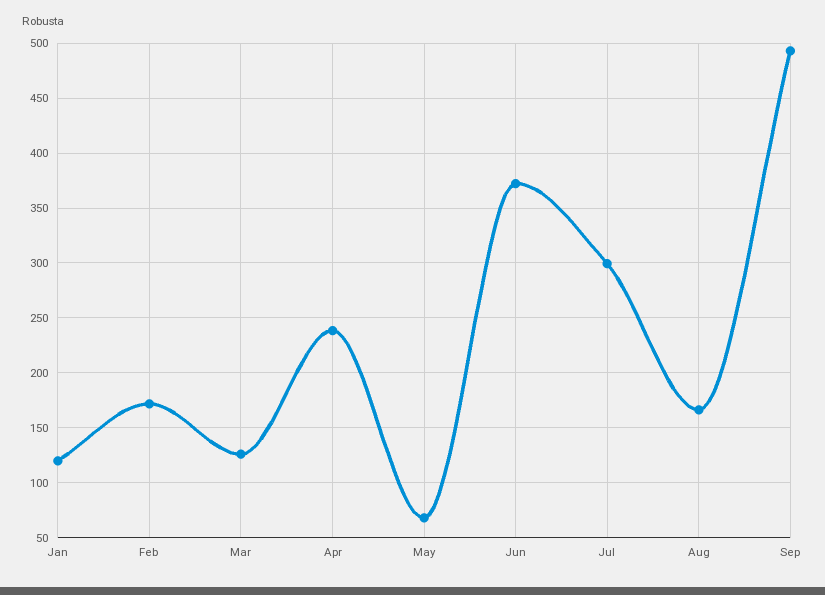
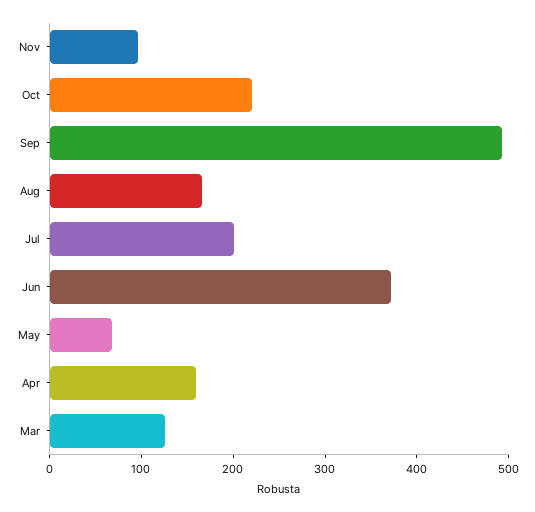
Jan: 120 -> none
Feb: 170 -> none
Apr: 240 -> 160
Jul: 300 -> 200
Nov: none -> 100
Oct: none -> 220

